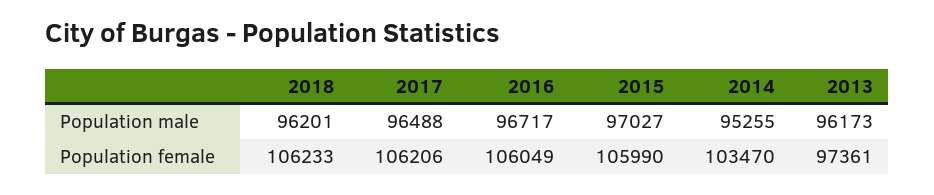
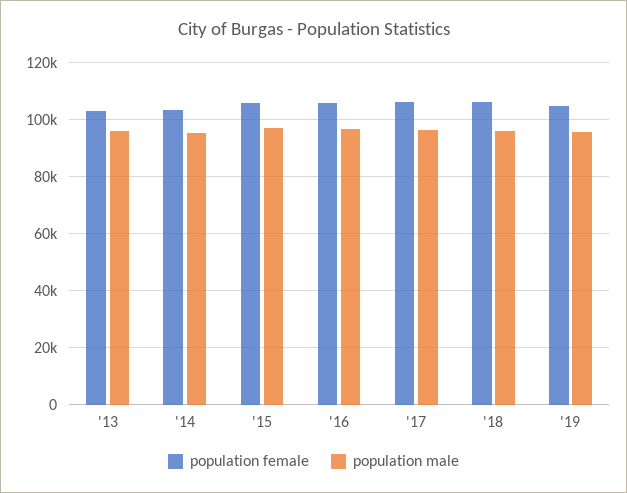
Population female, 2013: 97361 -> 102500
Population female, '19: none -> 105000
Population male, '19: none -> 95000

